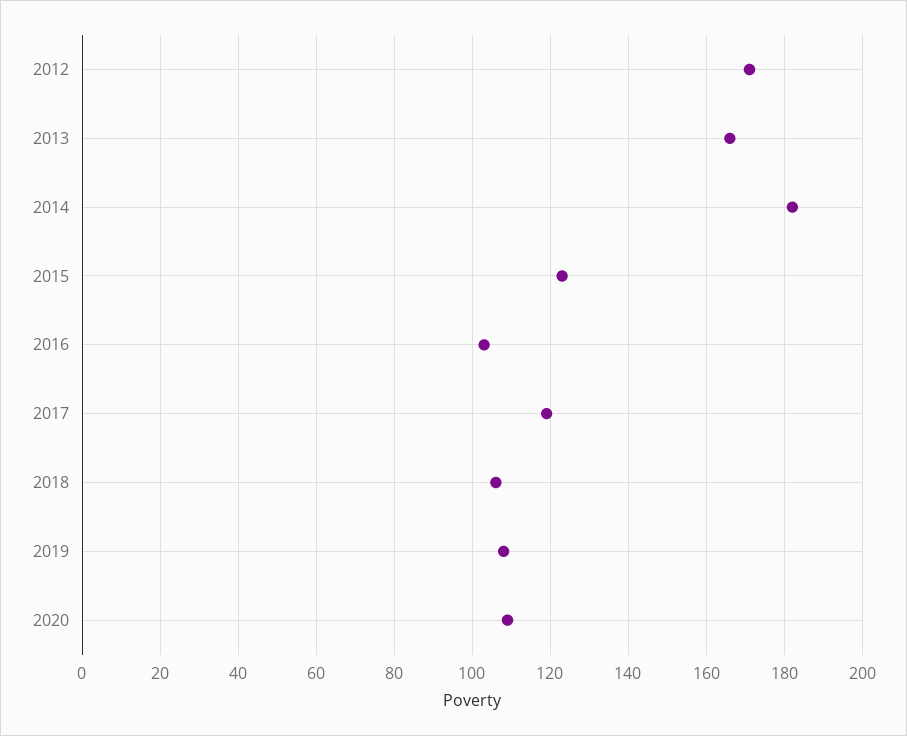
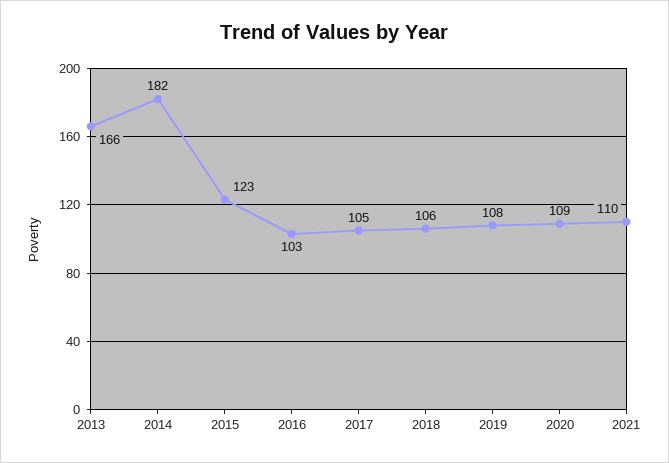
2012: 170 -> none
2017: 120 -> 105
2021: none -> 110

